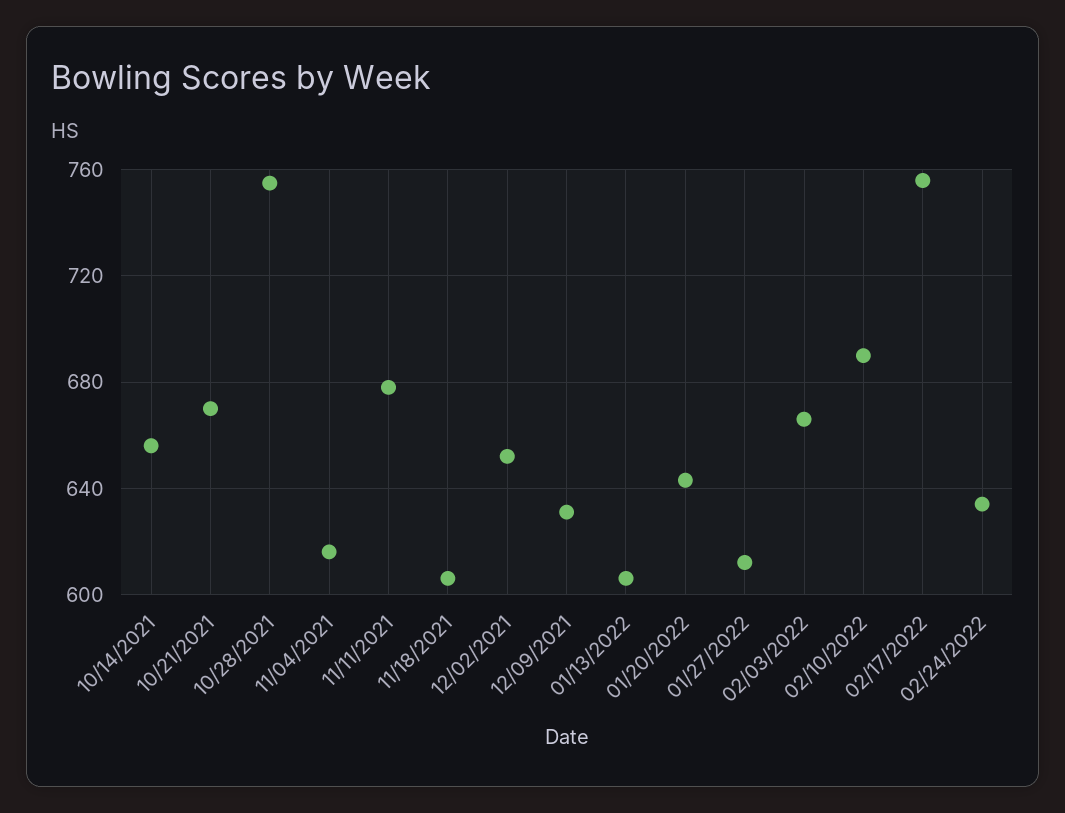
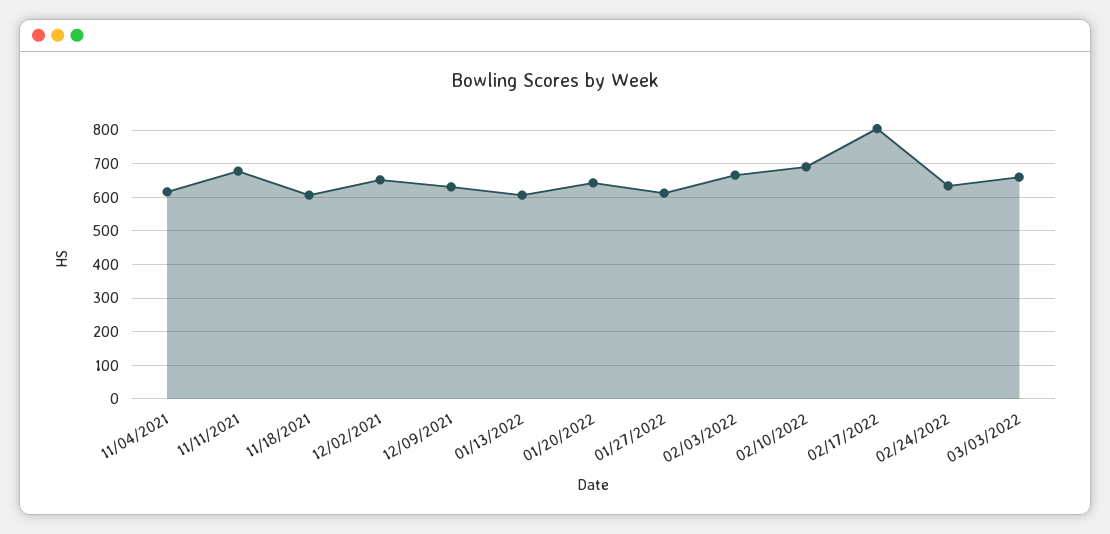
10/14/2021: 655 -> none
10/21/2021: 670 -> none
10/28/2021: 755 -> none
02/17/2022: 755 -> 800
03/03/2022: none -> 660

